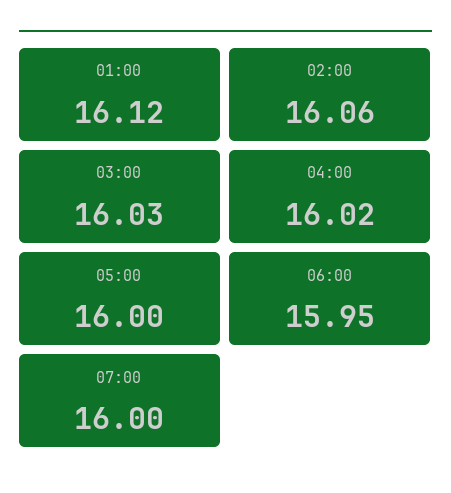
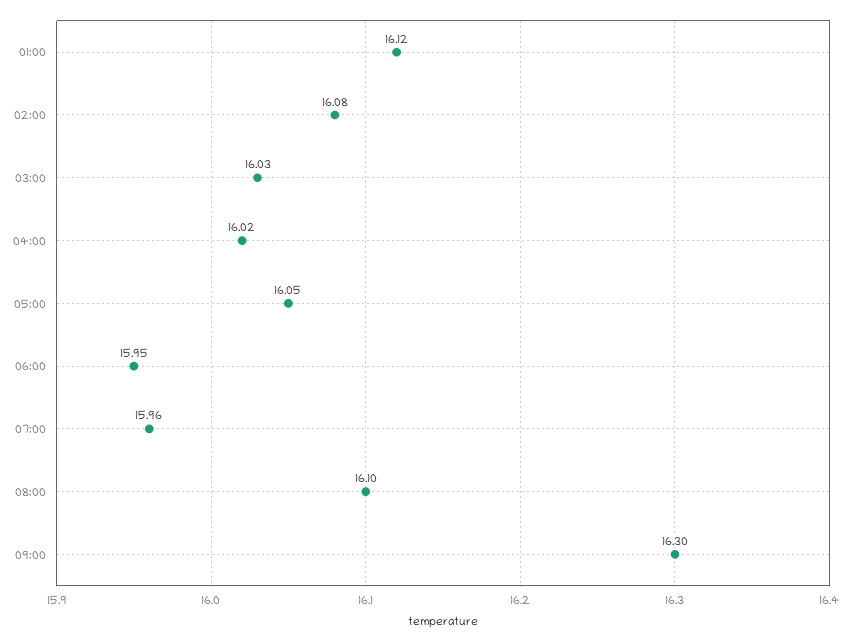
02:00: 16.06 -> 16.08
05:00: 16 -> 16.05
07:00: 16 -> 15.96
08:00: none -> 16.1
09:00: none -> 16.3

